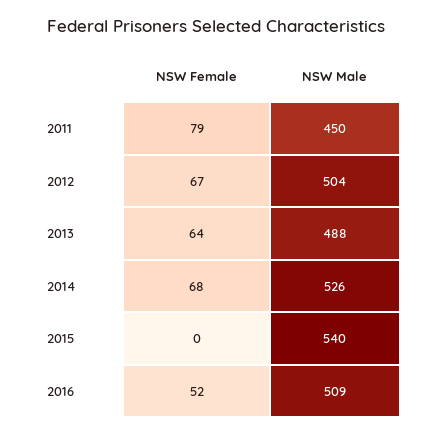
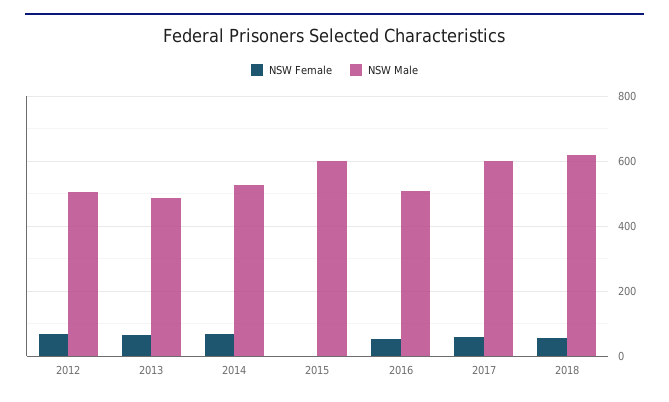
NSW Female, 2011: 79 -> none
NSW Male, 2011: 450 -> none
NSW Male, 2015: 540 -> 600
NSW Female, 2017: none -> 60
NSW Male, 2017: none -> 600
NSW Female, 2018: none -> 60
NSW Male, 2018: none -> 620

